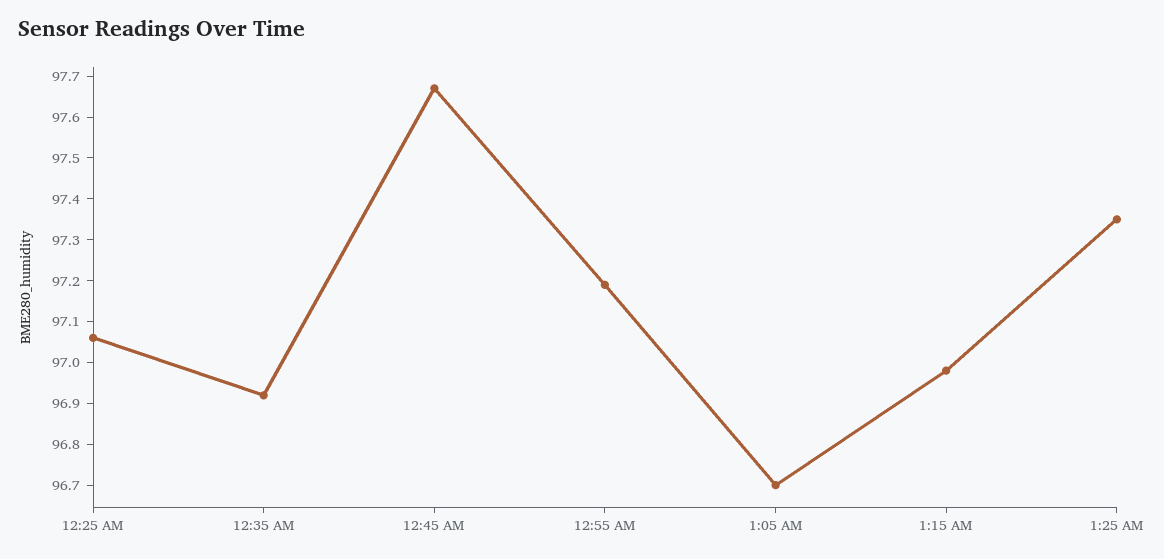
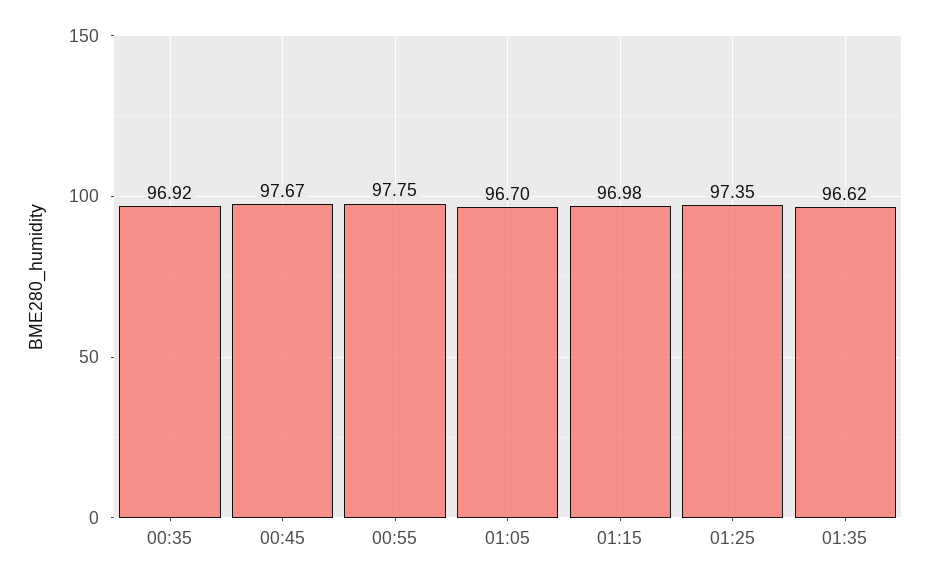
12:25 AM: 97.05 -> none
12:55 AM: 97.2 -> 97.75
01:35: none -> 96.62

